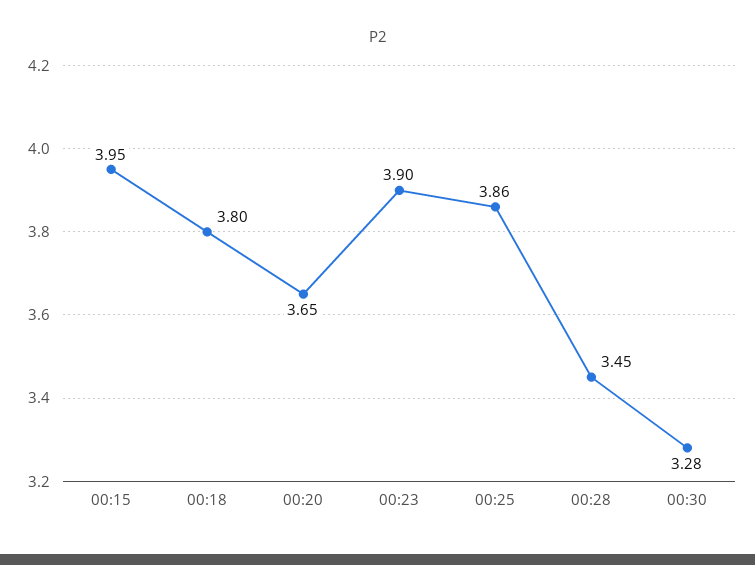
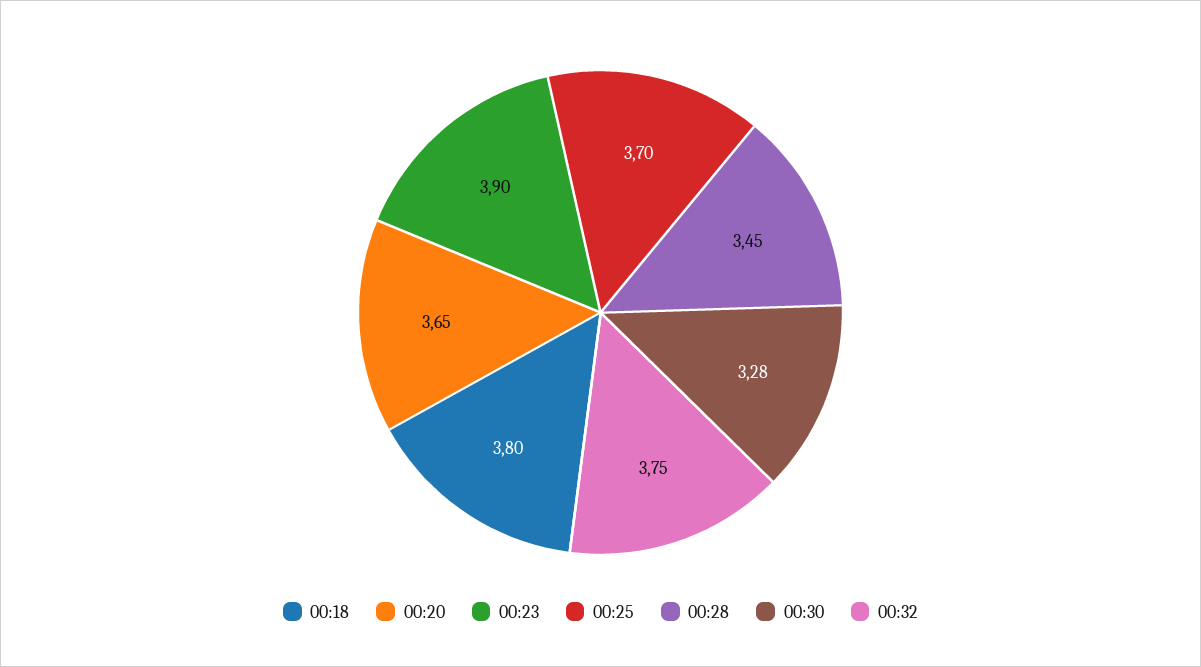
00:15: 3.95 -> none
00:25: 3.86 -> 3.7
00:32: none -> 3.75

